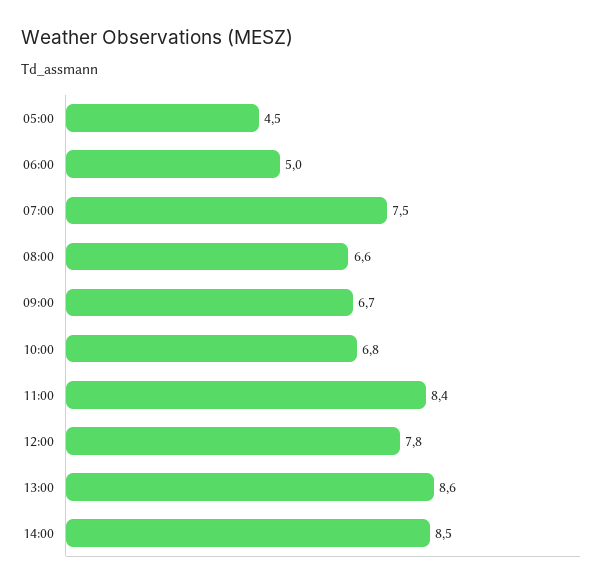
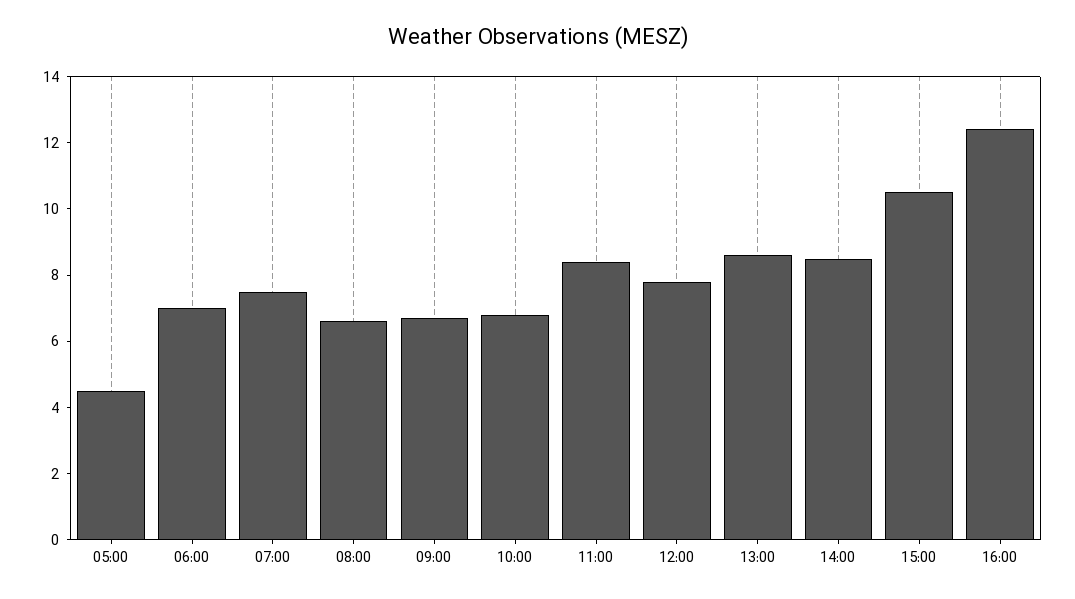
06:00: 5 -> 7
15:00: none -> 10.5
16:00: none -> 12.5

